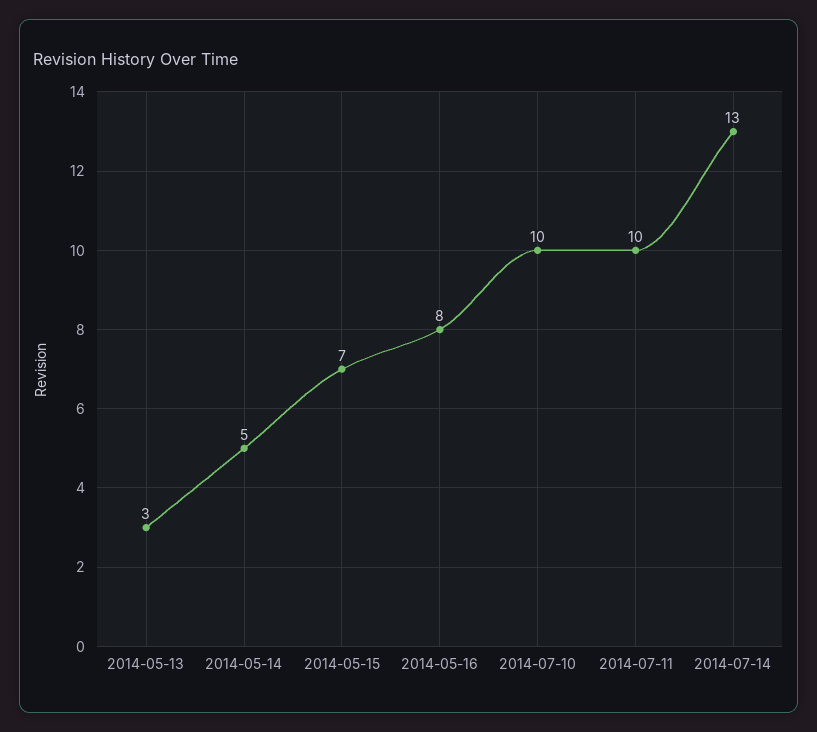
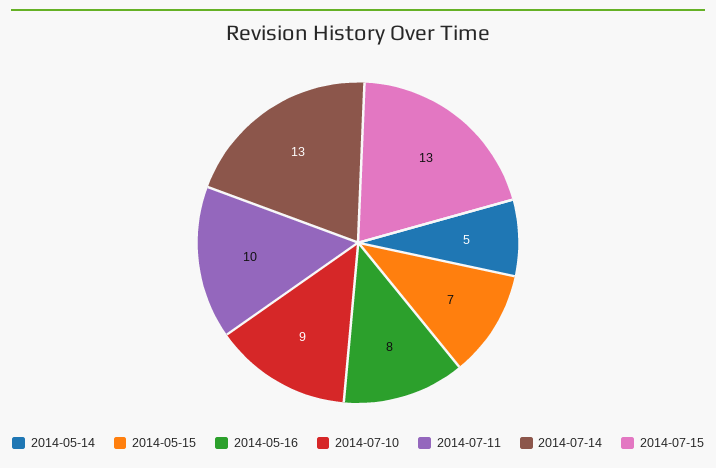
2014-05-13: 3 -> none
2014-07-10: 10 -> 9
2014-07-15: none -> 13

